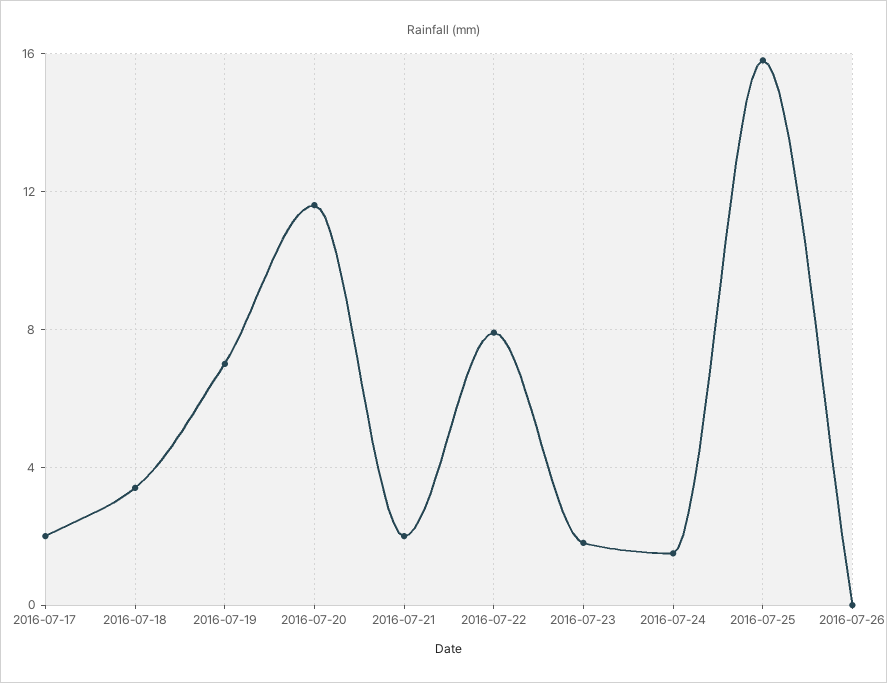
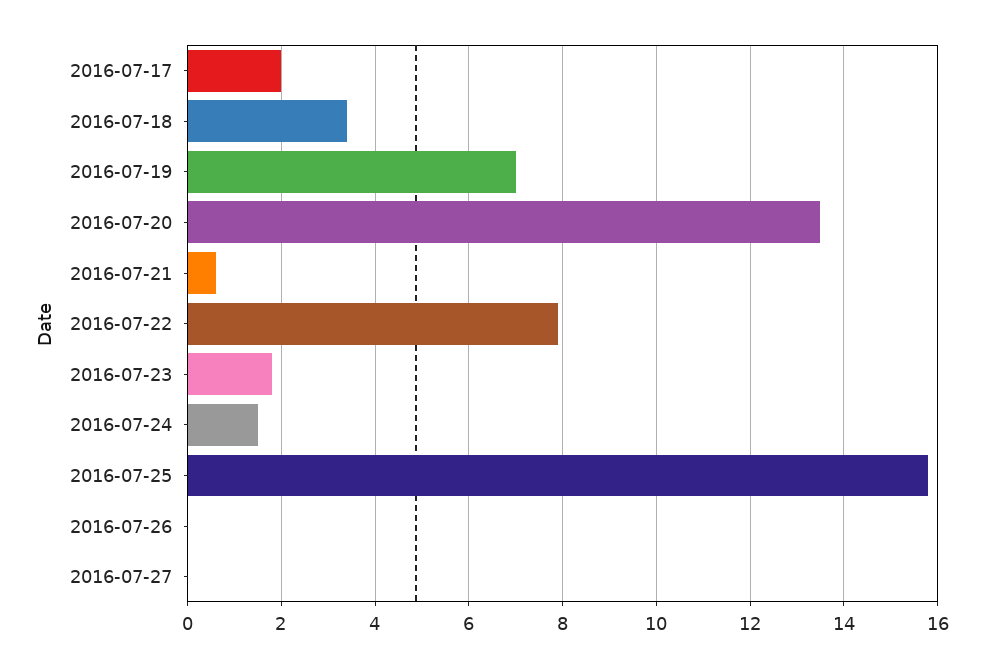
2016-07-20: 11.5 -> 13.5
2016-07-21: 2 -> 0.5
2016-07-27: none -> 0

